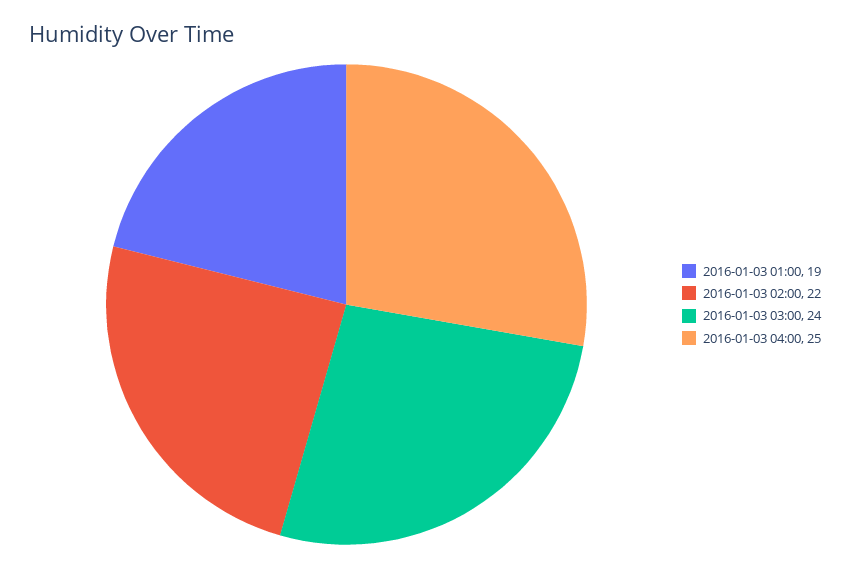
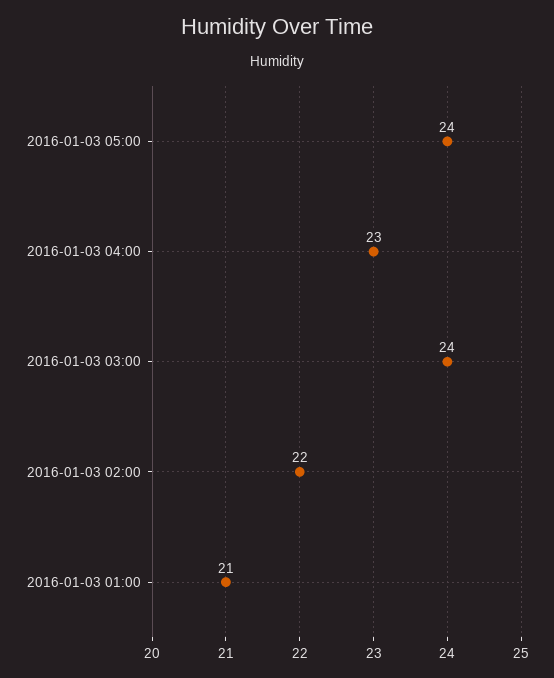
2016-01-03 01:00: 19 -> 21
2016-01-03 04:00: 25 -> 23
2016-01-03 05:00: none -> 24

